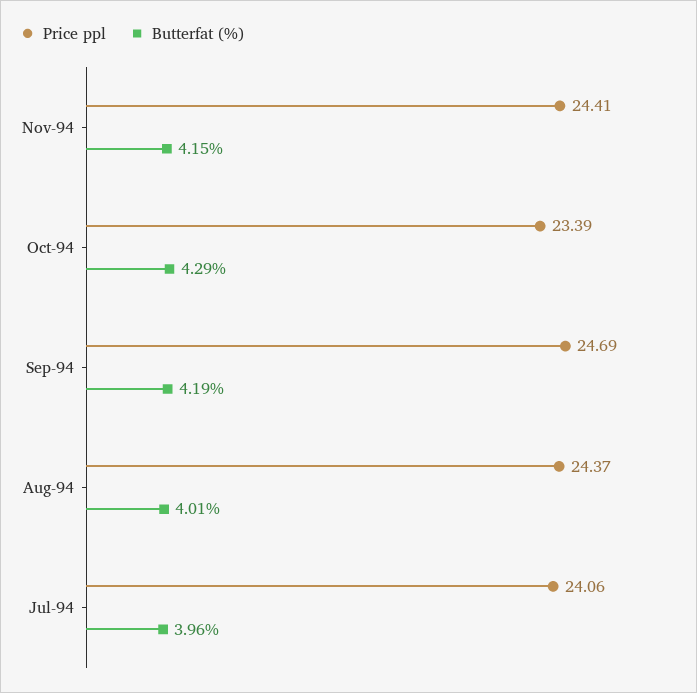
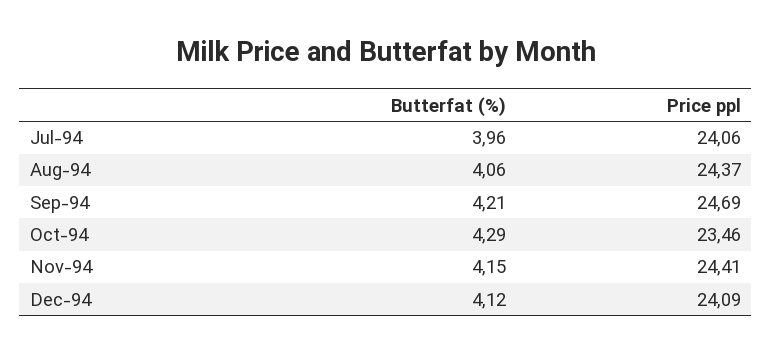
Price ppl, Oct-94: 23.39 -> 23.46
Butterfat (%), Sep-94: 4.19 -> 4.21
Butterfat (%), Aug-94: 4.01 -> 4.06
Butterfat (%), Dec-94: none -> 4.12
Price ppl, Dec-94: none -> 24.09

